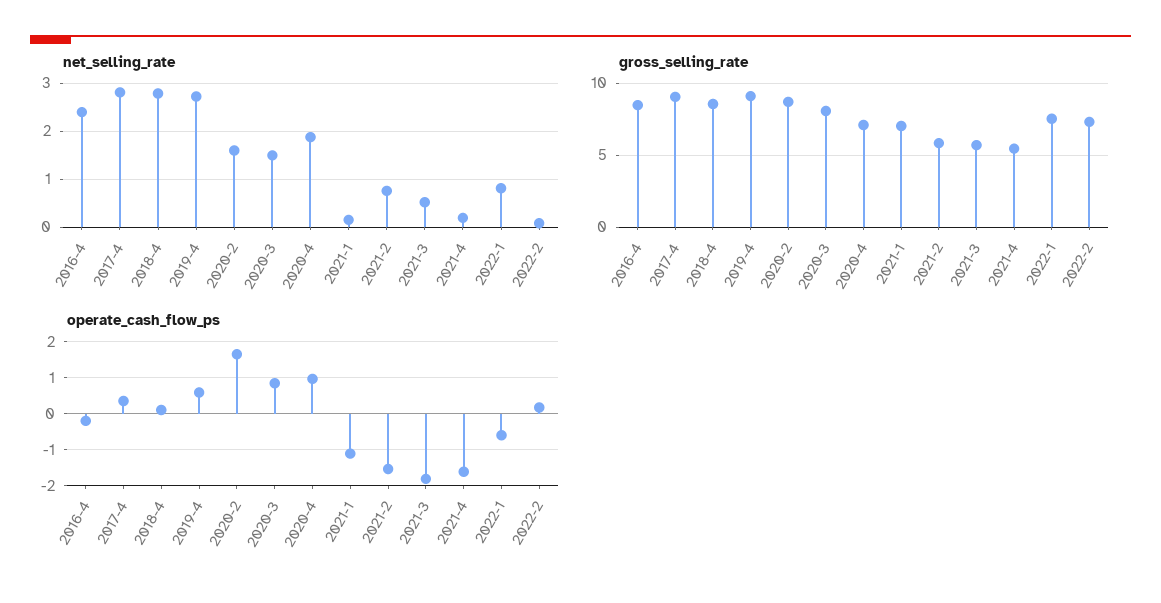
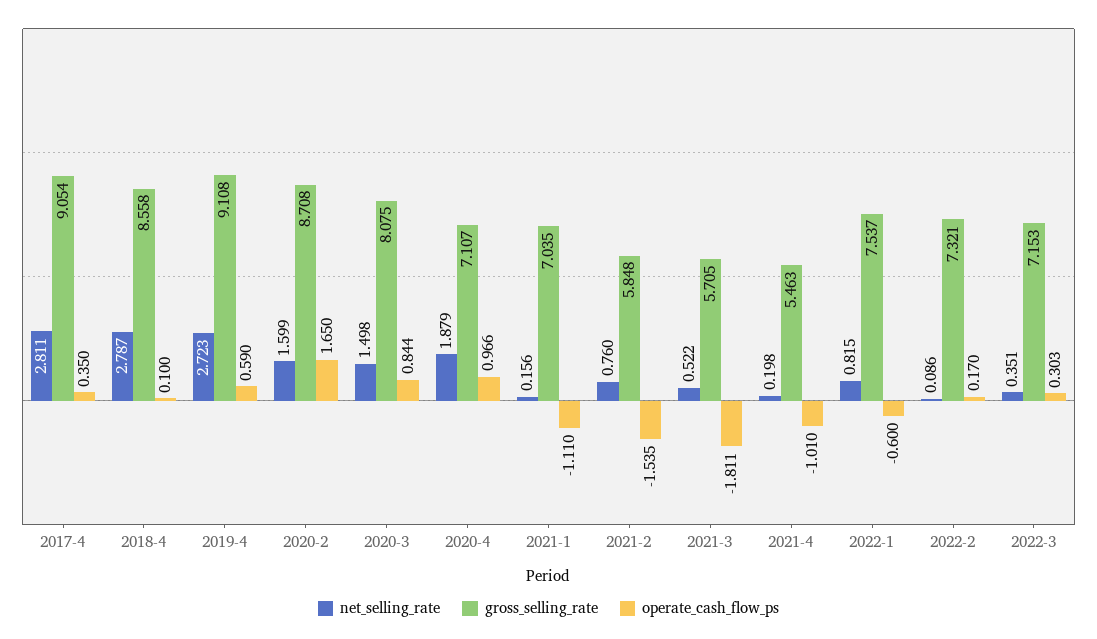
net_selling_rate, 2016-4: 2.4 -> none
gross_selling_rate, 2016-4: 8.5 -> none
operate_cash_flow_ps, 2016-4: -0.2 -> none
operate_cash_flow_ps, 2021-4: -1.6 -> -1.01
net_selling_rate, 2022-3: none -> 0.351
gross_selling_rate, 2022-3: none -> 7.153
operate_cash_flow_ps, 2022-3: none -> 0.303

